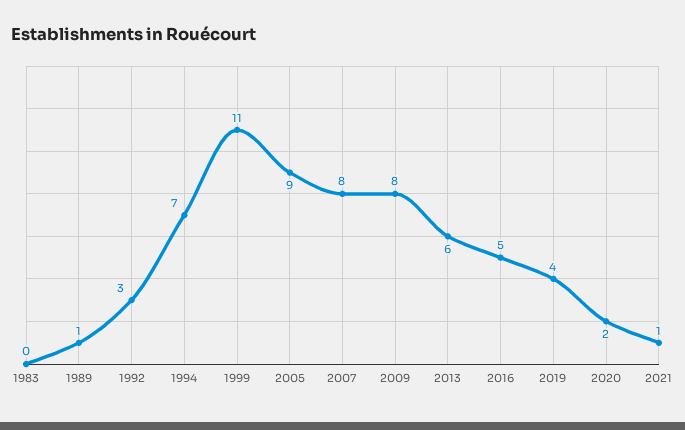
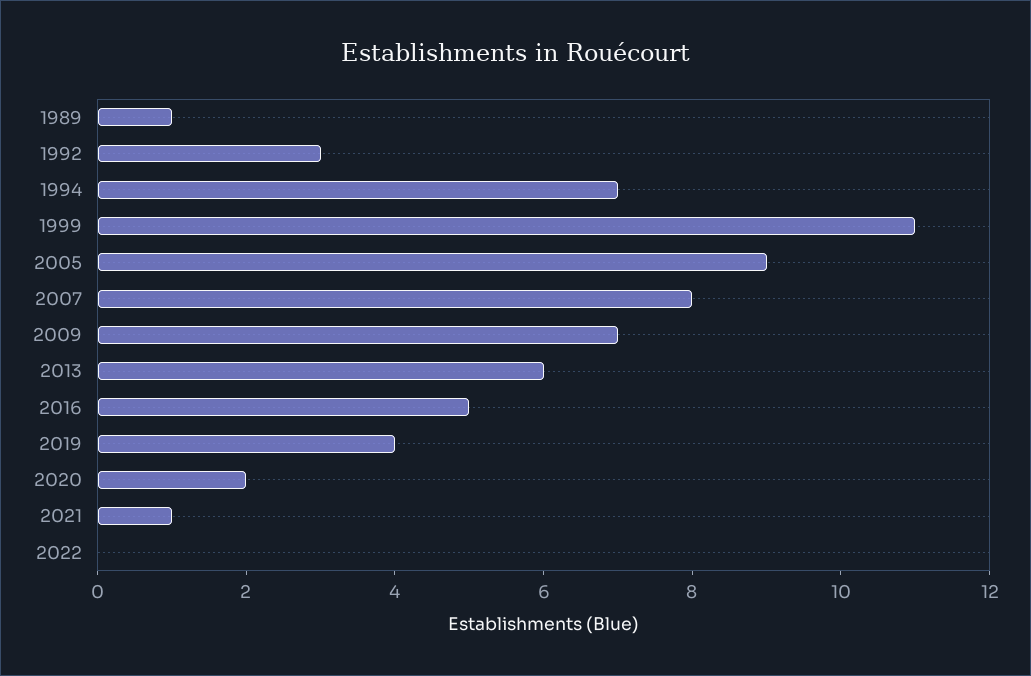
1983: 0 -> none
2009: 8 -> 7
2022: none -> 0

